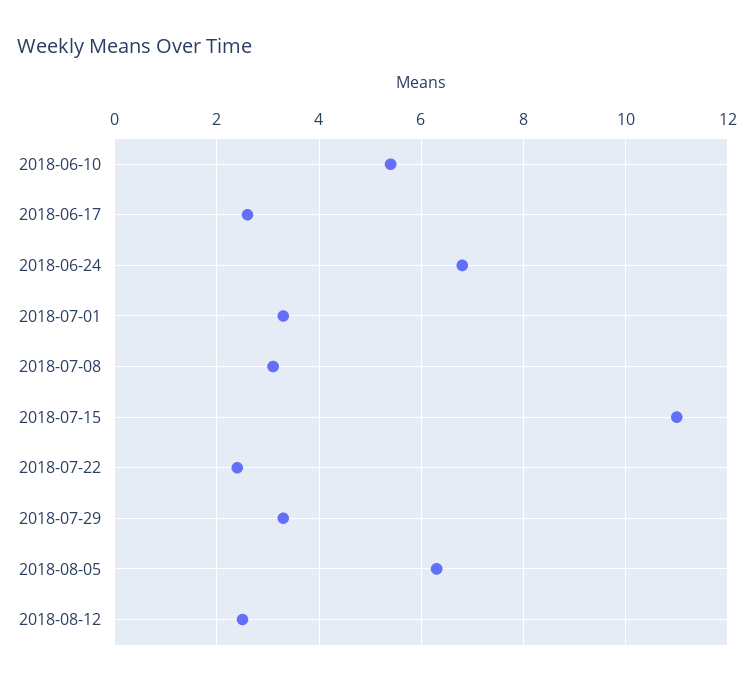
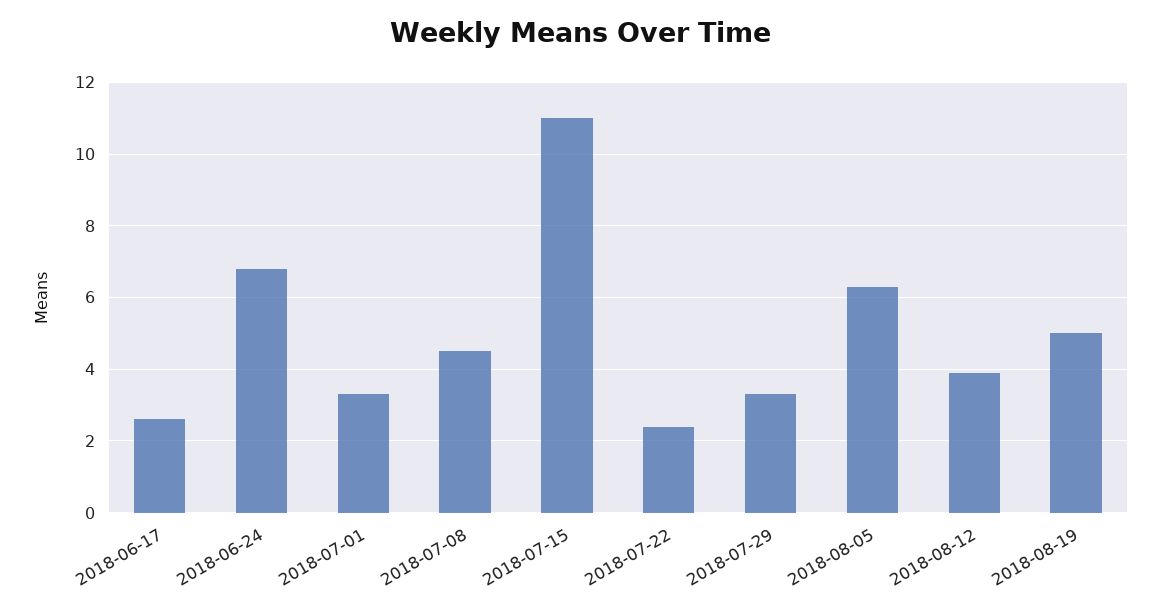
2018-06-10: 5.5 -> none
2018-07-08: 3 -> 4.5
2018-08-12: 2.5 -> 4
2018-08-19: none -> 5

